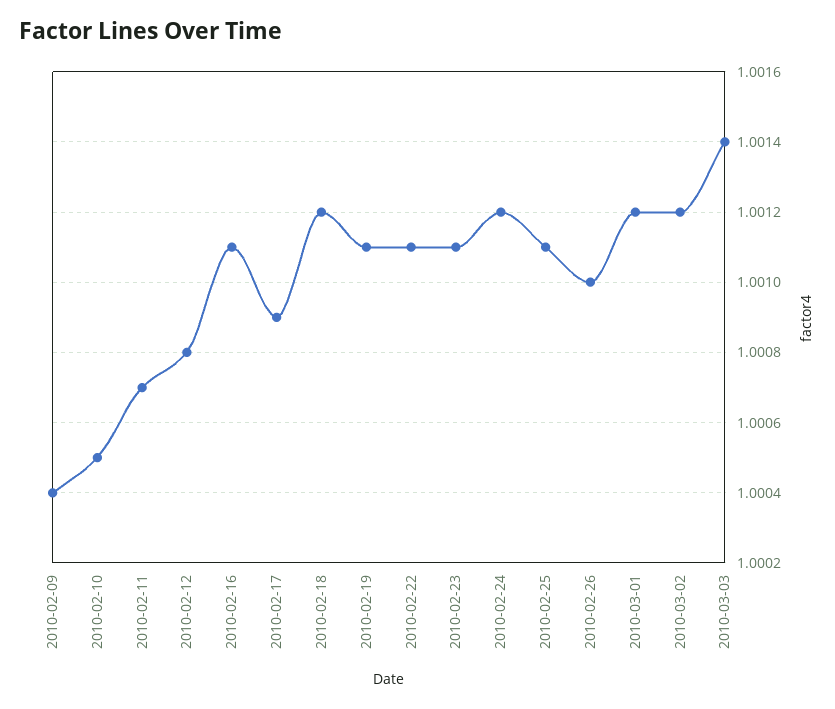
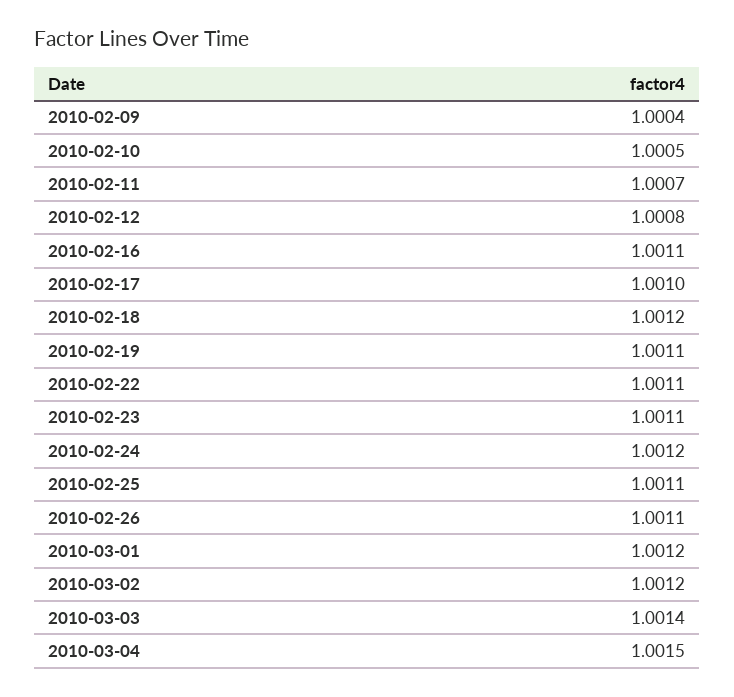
2010-02-17: 1.0009 -> 1.001
2010-02-26: 1.001 -> 1.0011
2010-03-04: none -> 1.0015

